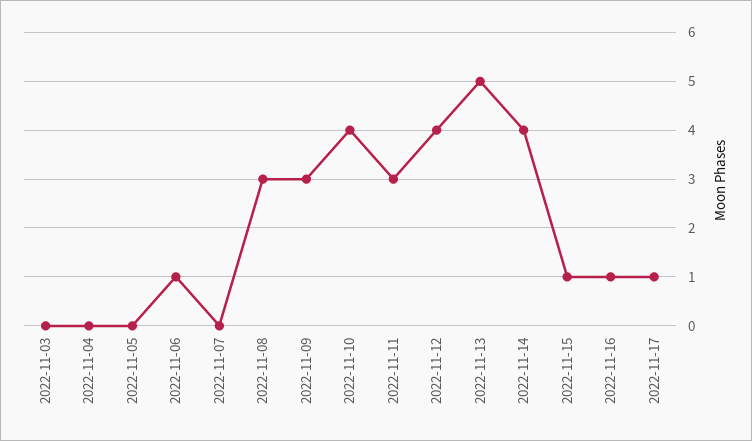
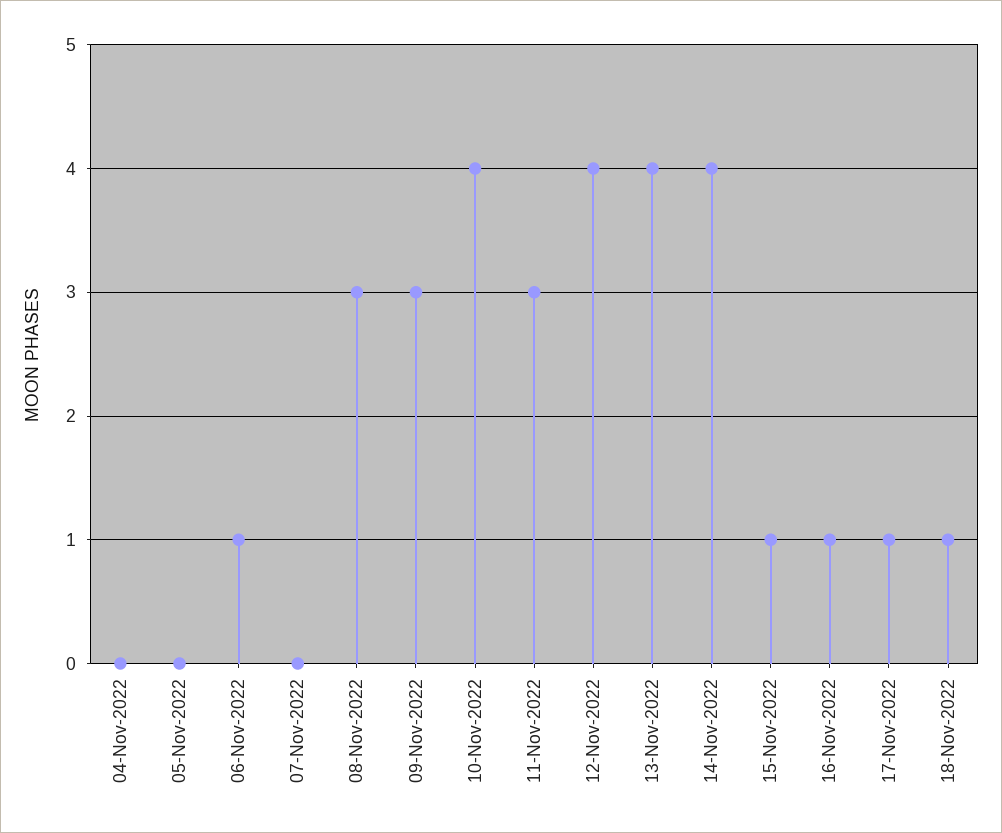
2022-11-03: 0 -> none
2022-11-13: 5 -> 4
18-Nov-2022: none -> 1

